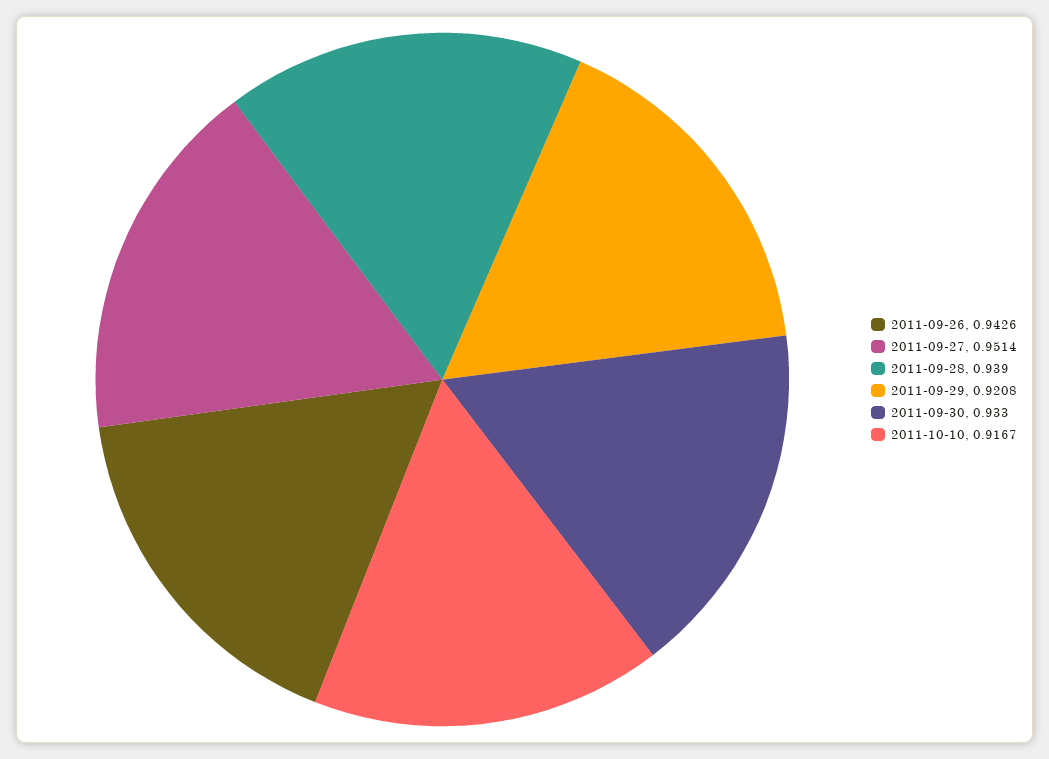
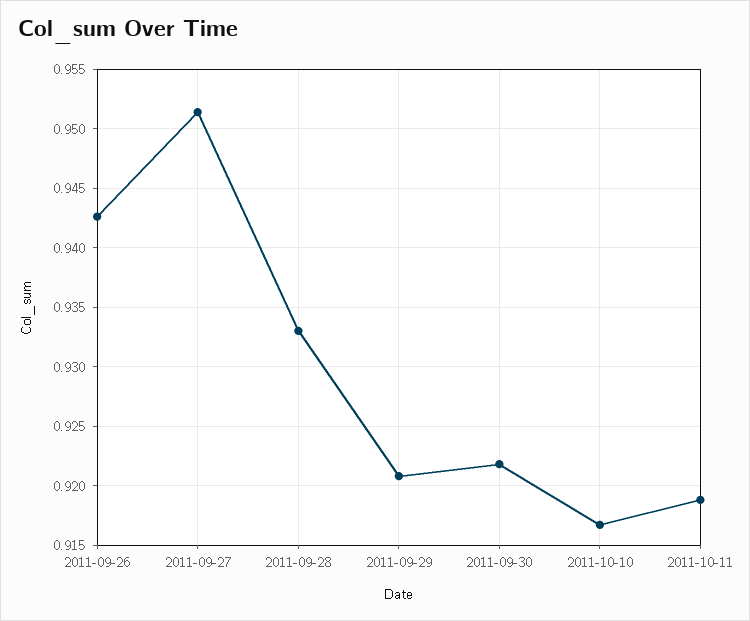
2011-09-28: 0.939 -> 0.933
2011-09-30: 0.933 -> 0.922
2011-10-11: none -> 0.919

